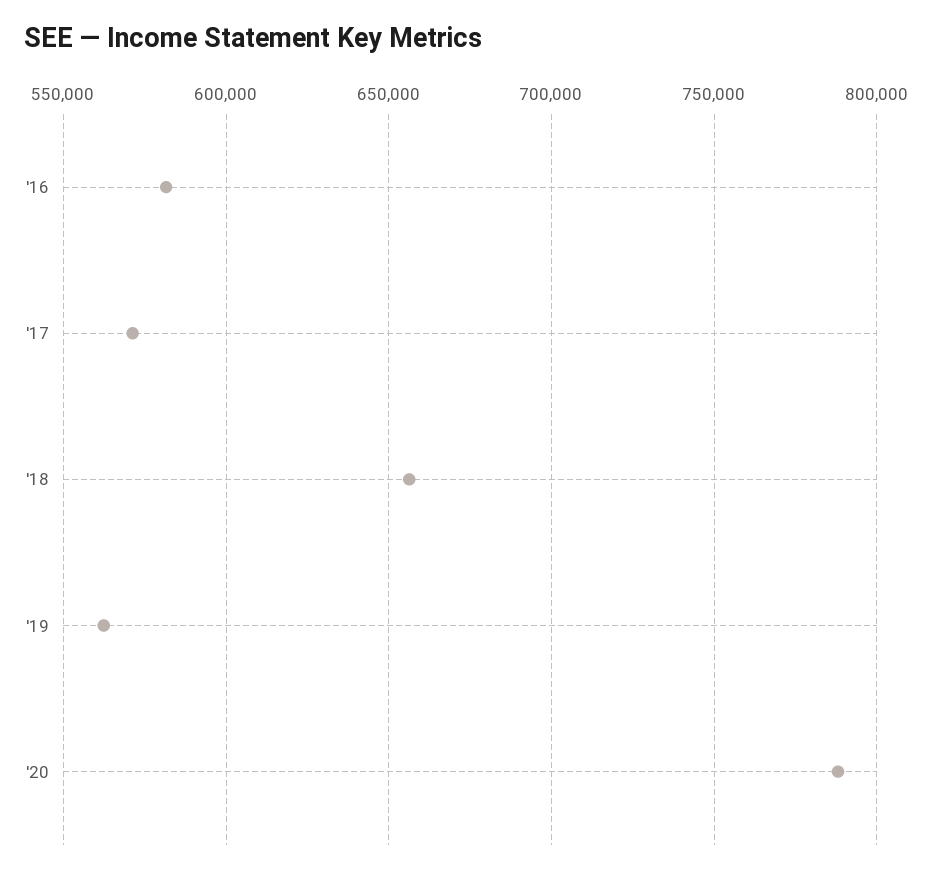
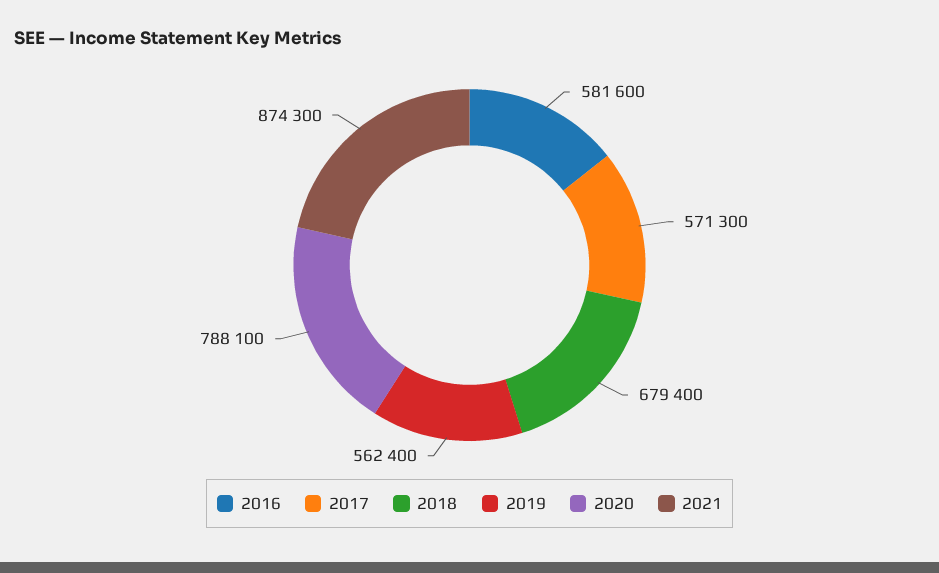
'18: 655000 -> 679400
2021: none -> 874300

